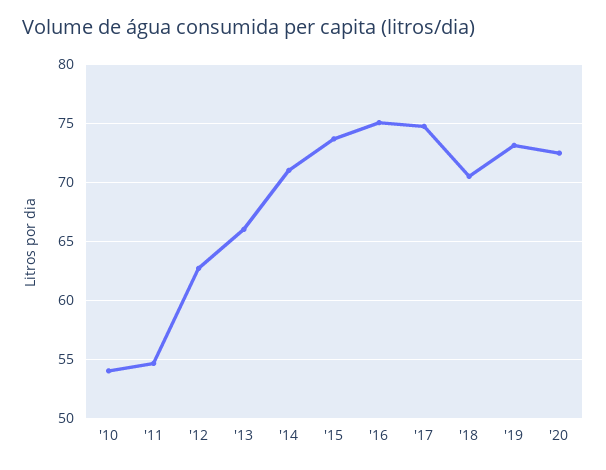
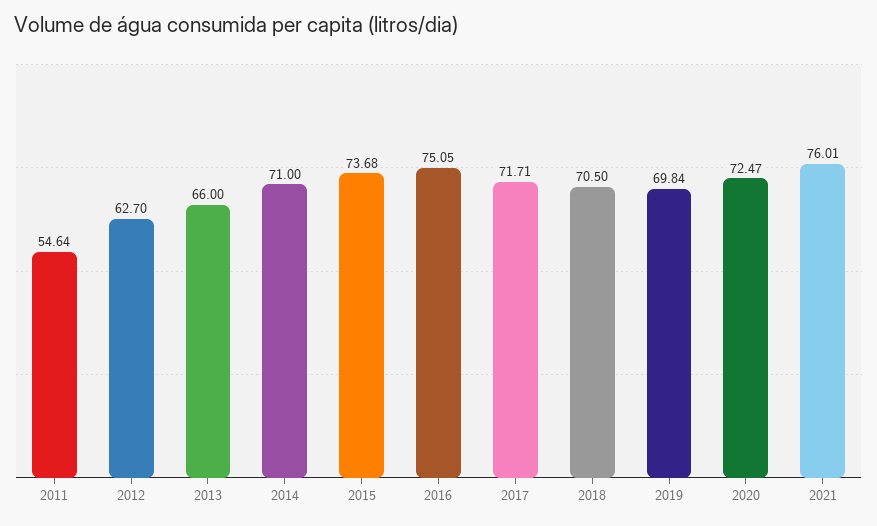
'10: 54 -> none
'17: 75 -> 71.71
'19: 73 -> 69.84
2021: none -> 76.01

